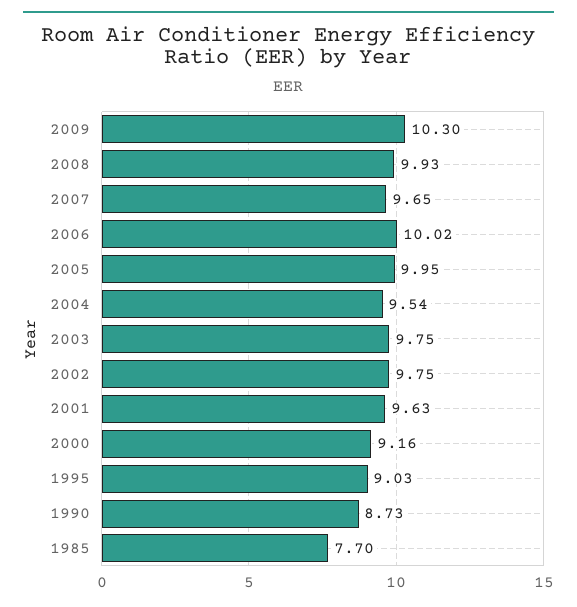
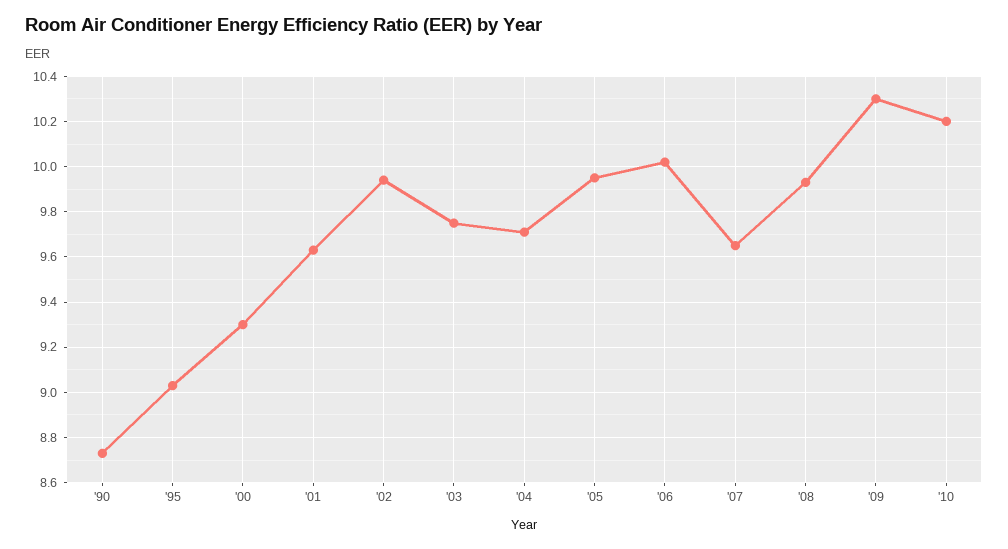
2004: 9.54 -> 9.7
2002: 9.75 -> 9.95
2000: 9.16 -> 9.3
1985: 7.7 -> none
'10: none -> 10.2

